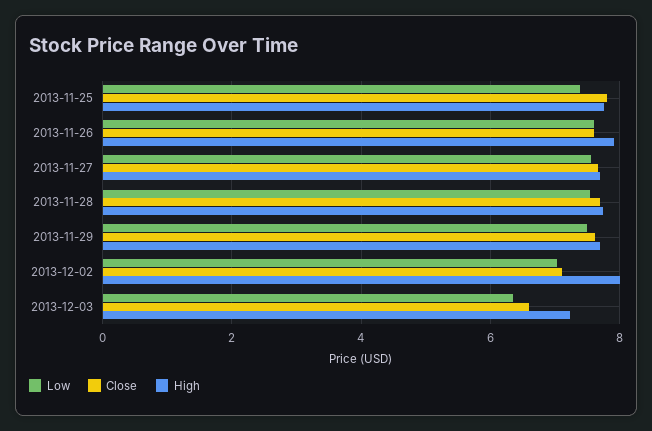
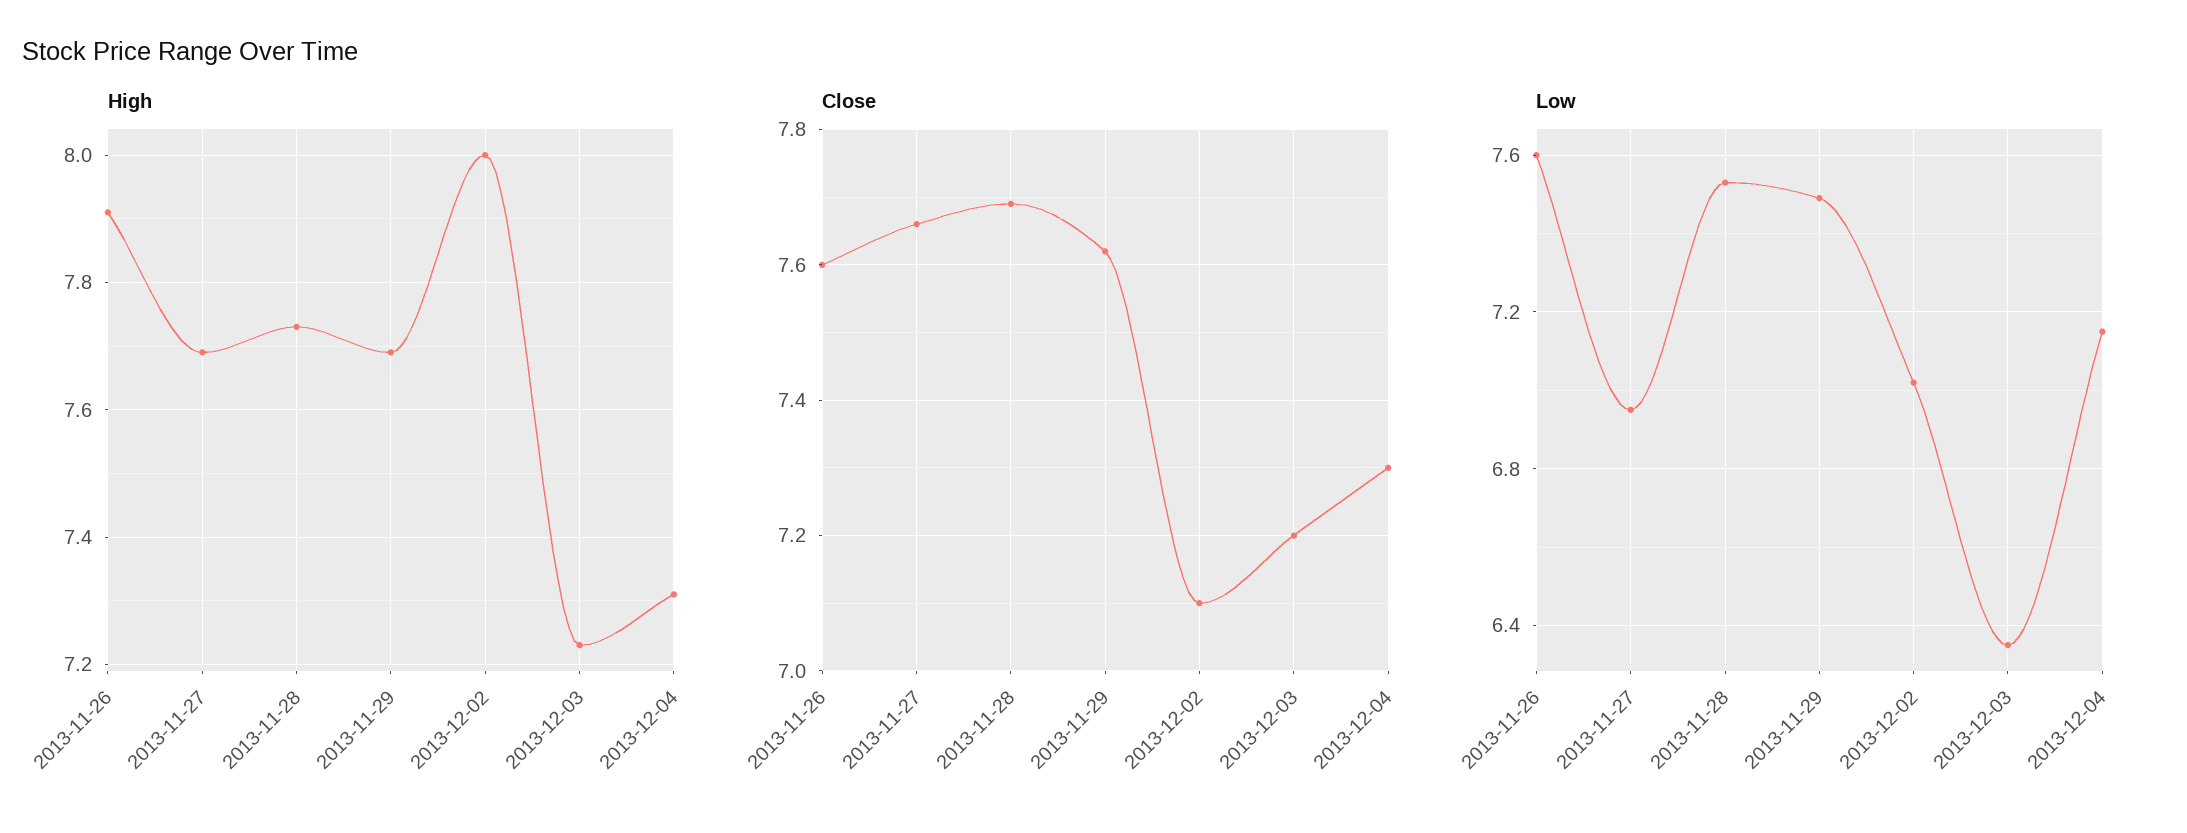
Low, 2013-11-25: 7.4 -> none
Close, 2013-11-25: 7.8 -> none
High, 2013-11-25: 7.8 -> none
Low, 2013-11-27: 7.6 -> 6.95
Close, 2013-12-03: 6.6 -> 7.2
High, 2013-12-04: none -> 7.3
Close, 2013-12-04: none -> 7.3
Low, 2013-12-04: none -> 7.15

